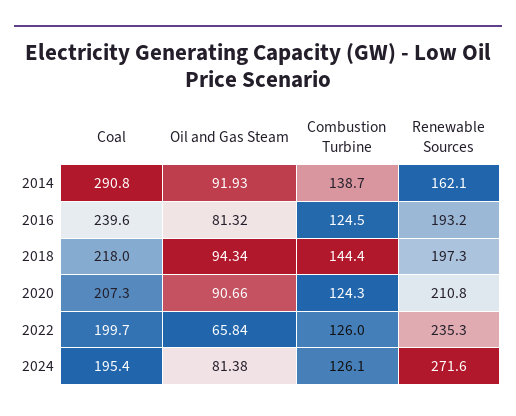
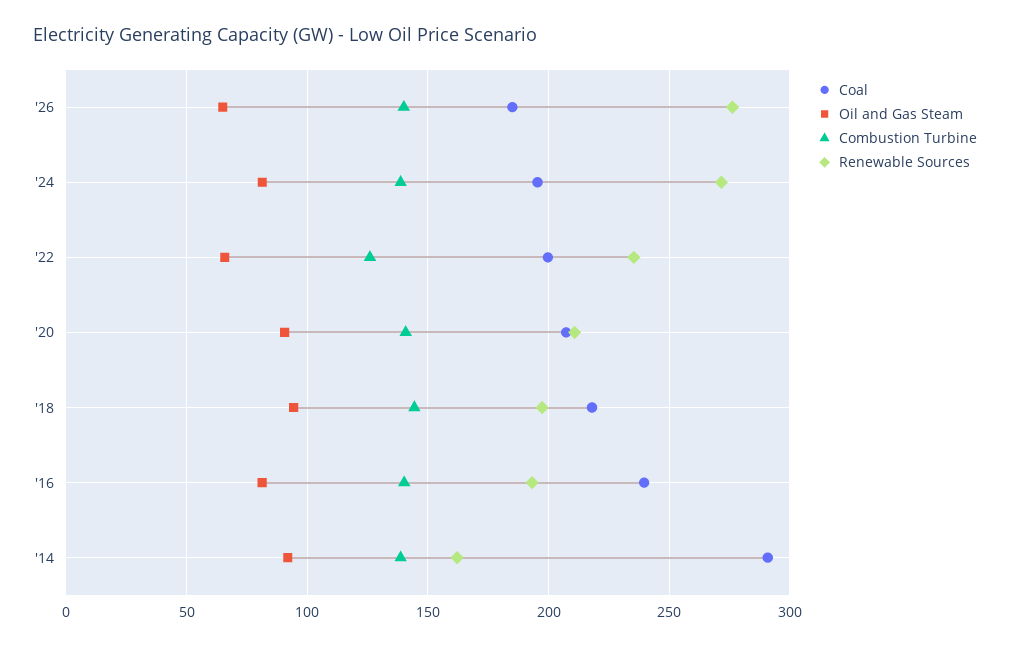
Combustion Turbine, 2016: 124.5 -> 140
Combustion Turbine, 2020: 124.3 -> 140
Combustion Turbine, 2024: 126.1 -> 140
Coal, '26: none -> 185
Oil and Gas Steam, '26: none -> 65
Combustion Turbine, '26: none -> 140
Renewable Sources, '26: none -> 275

